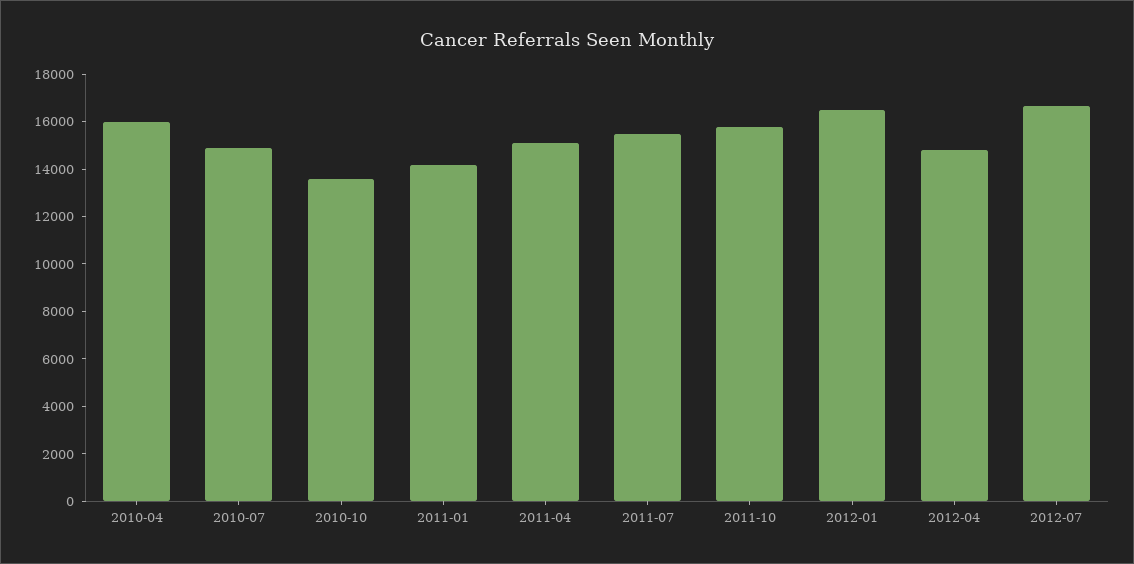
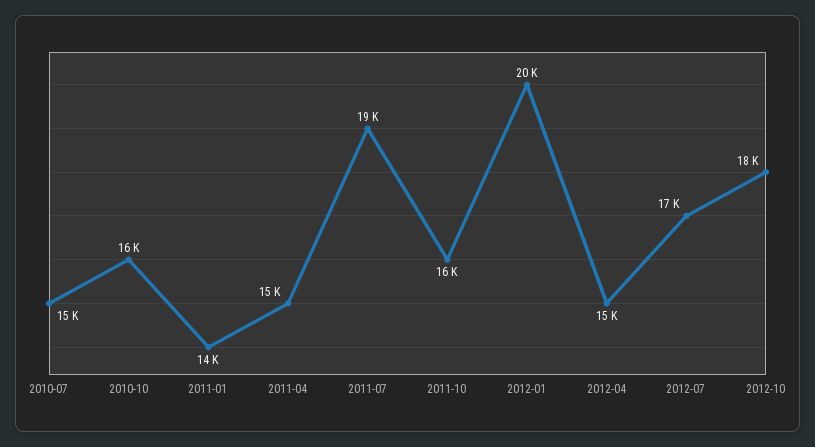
2010-04: 16000 -> none
2010-10: 13500 -> 16000
2011-07: 15500 -> 19000
2012-01: 16500 -> 20000
2012-10: none -> 18000

